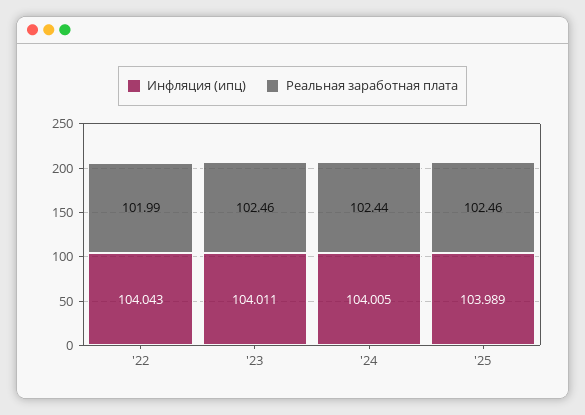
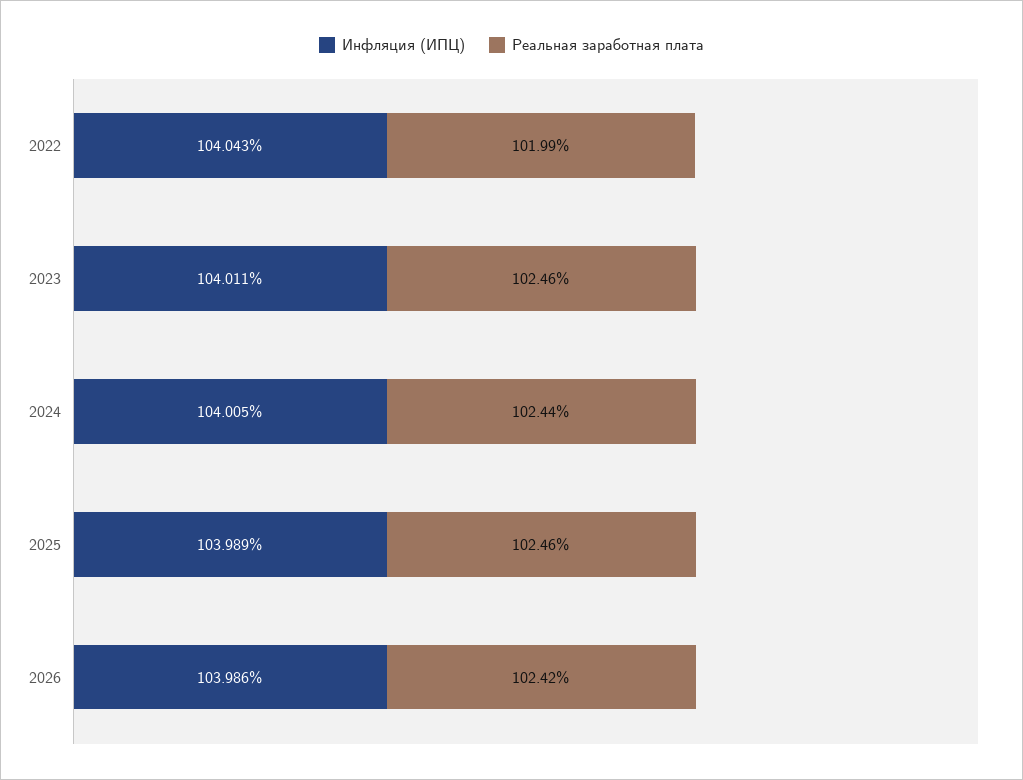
Инфляция (ипц), 2026: none -> 103.986
Реальная заработная плата, 2026: none -> 102.42

